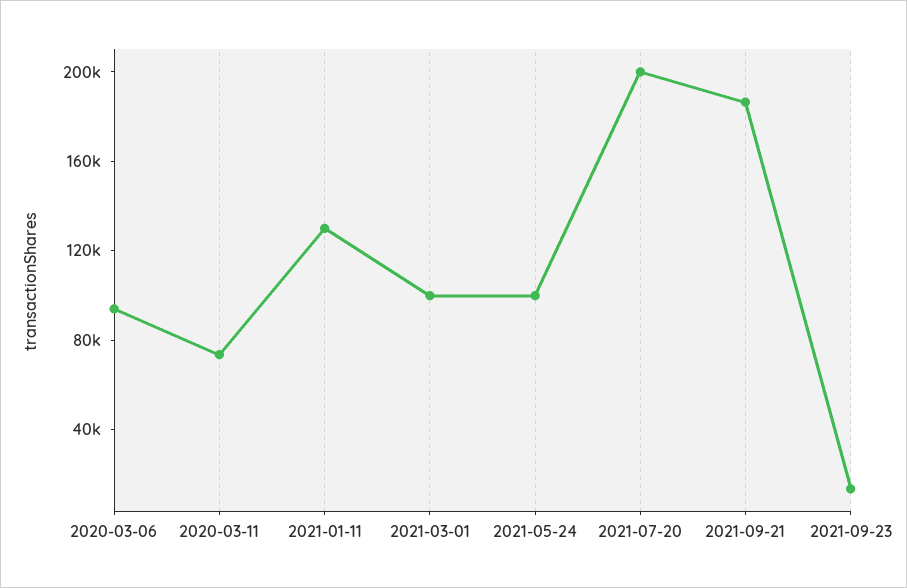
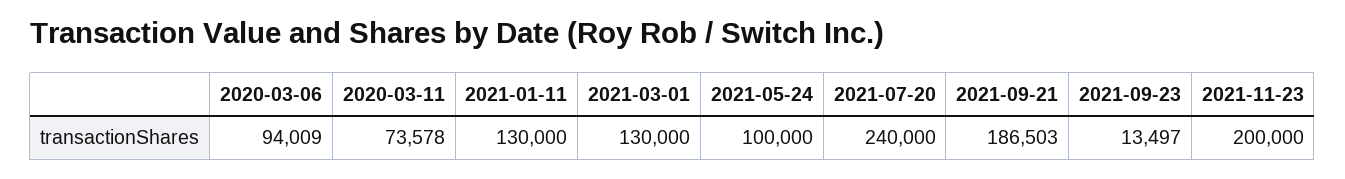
2021-03-01: 100000 -> 130000
2021-07-20: 200000 -> 240000
2021-11-23: none -> 200000

